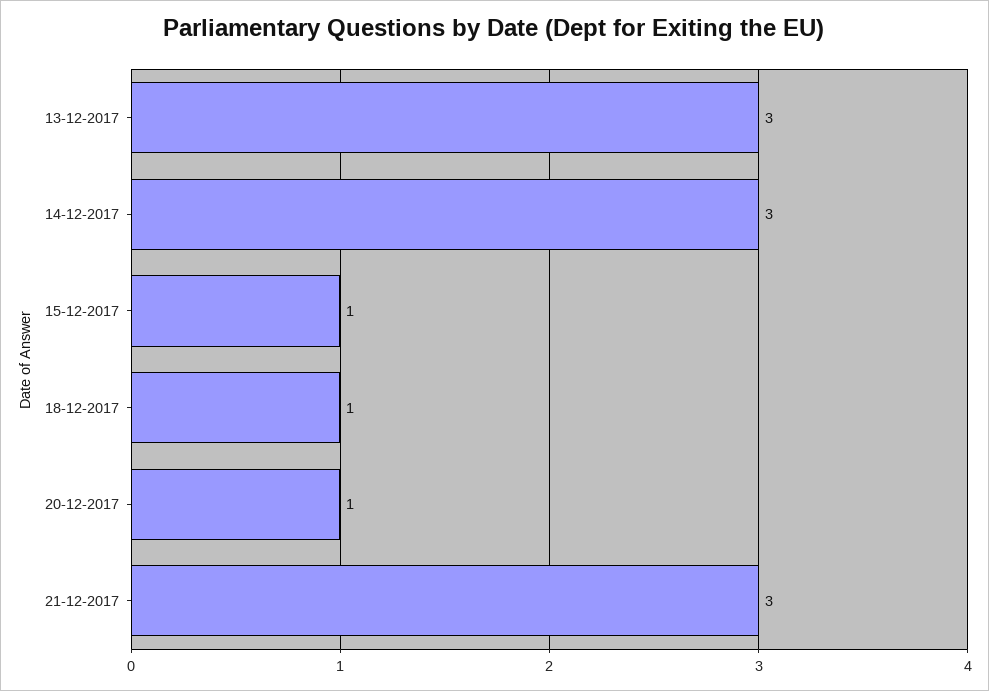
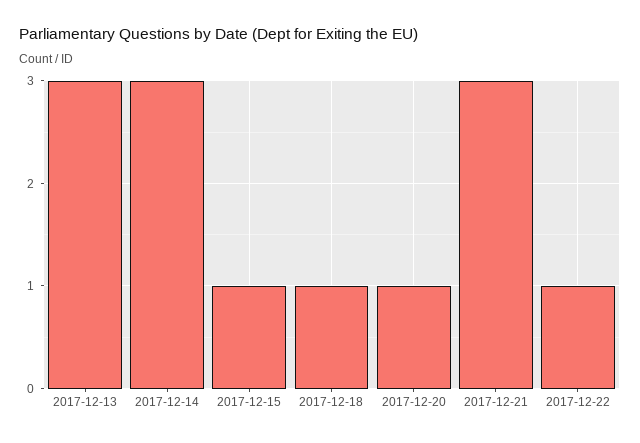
2017-12-22: none -> 1

